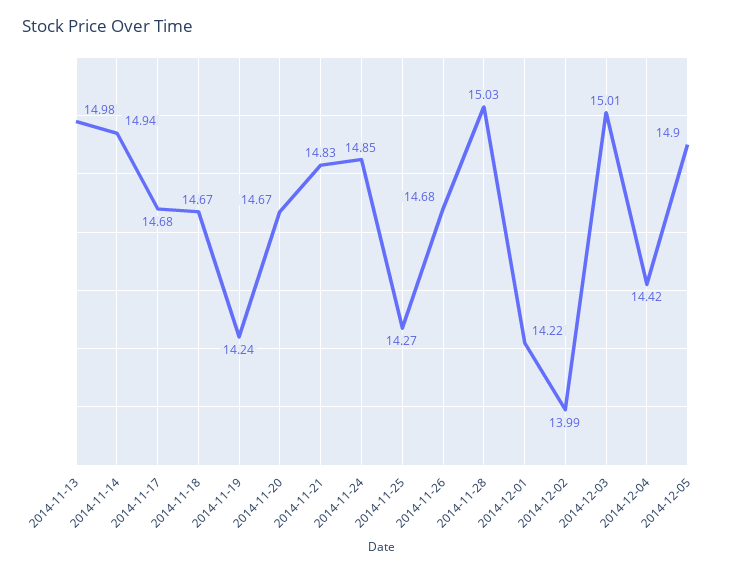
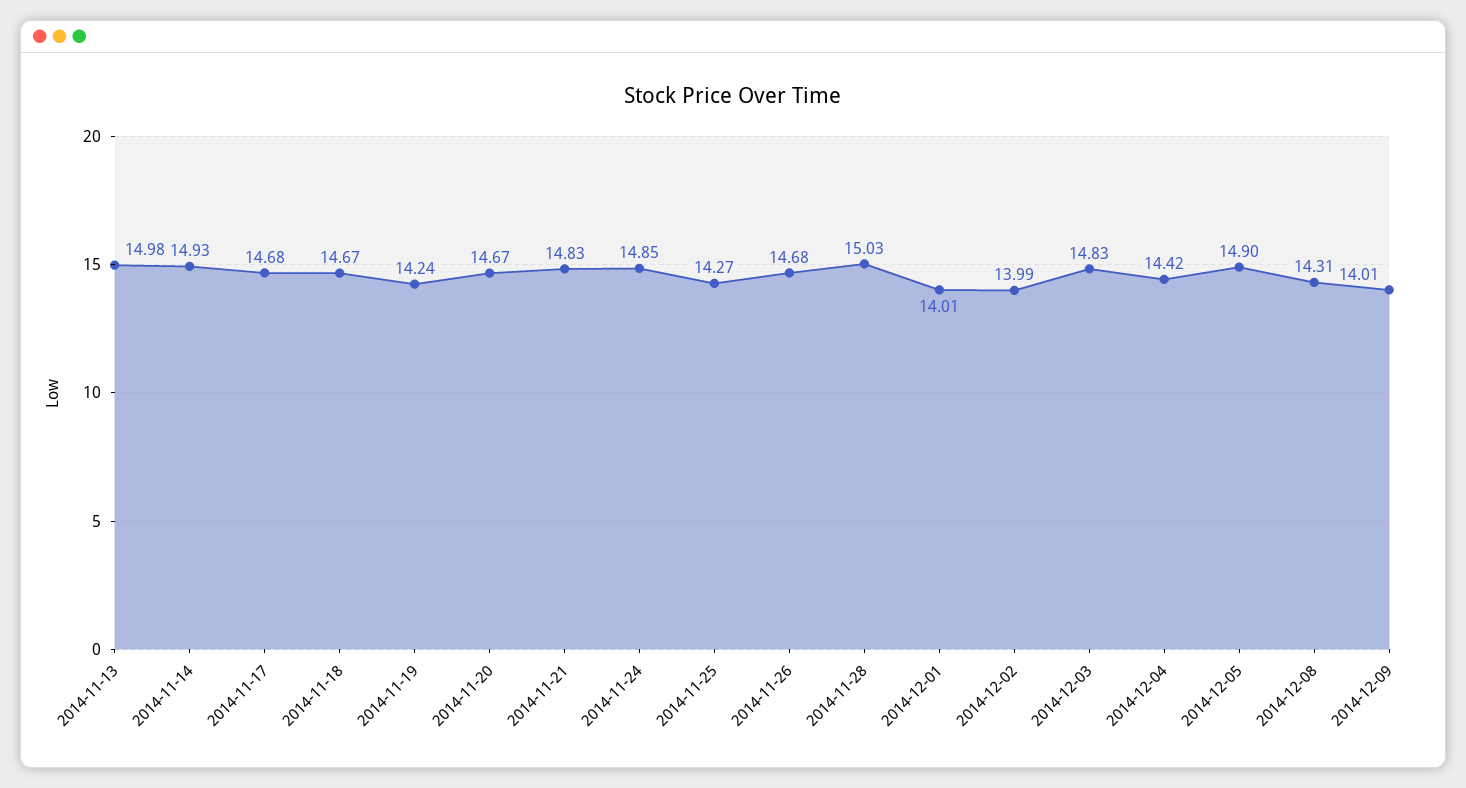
2014-11-14: 14.94 -> 14.93
2014-12-01: 14.22 -> 14.01
2014-12-03: 15.01 -> 14.83
2014-12-08: none -> 14.31
2014-12-09: none -> 14.01

